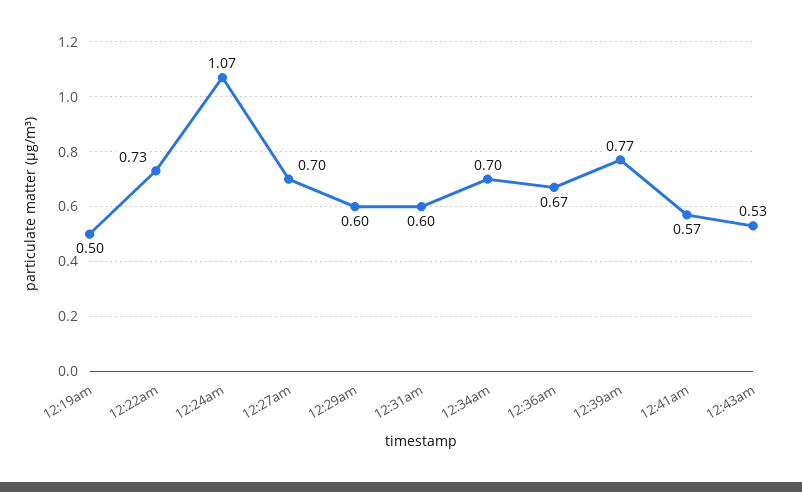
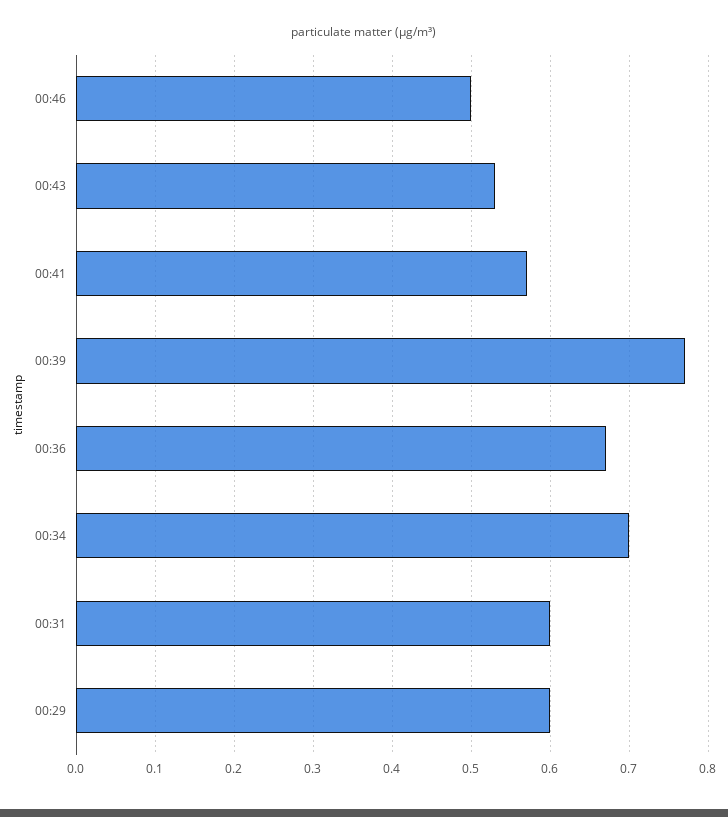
12:19am: 0.5 -> none
12:22am: 0.73 -> none
12:24am: 1.07 -> none
12:27am: 0.7 -> none
00:46: none -> 0.5

